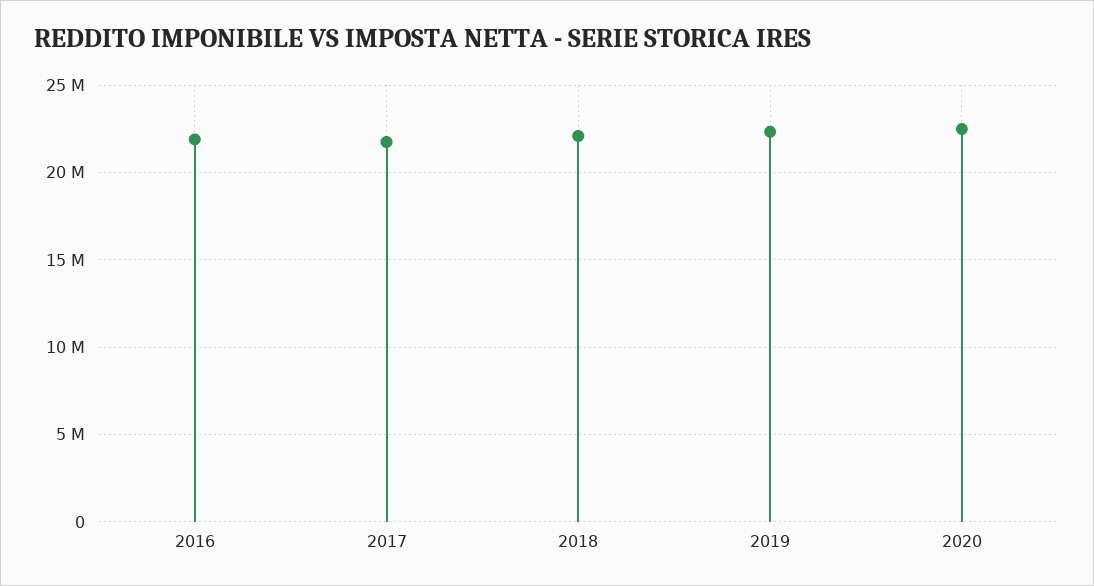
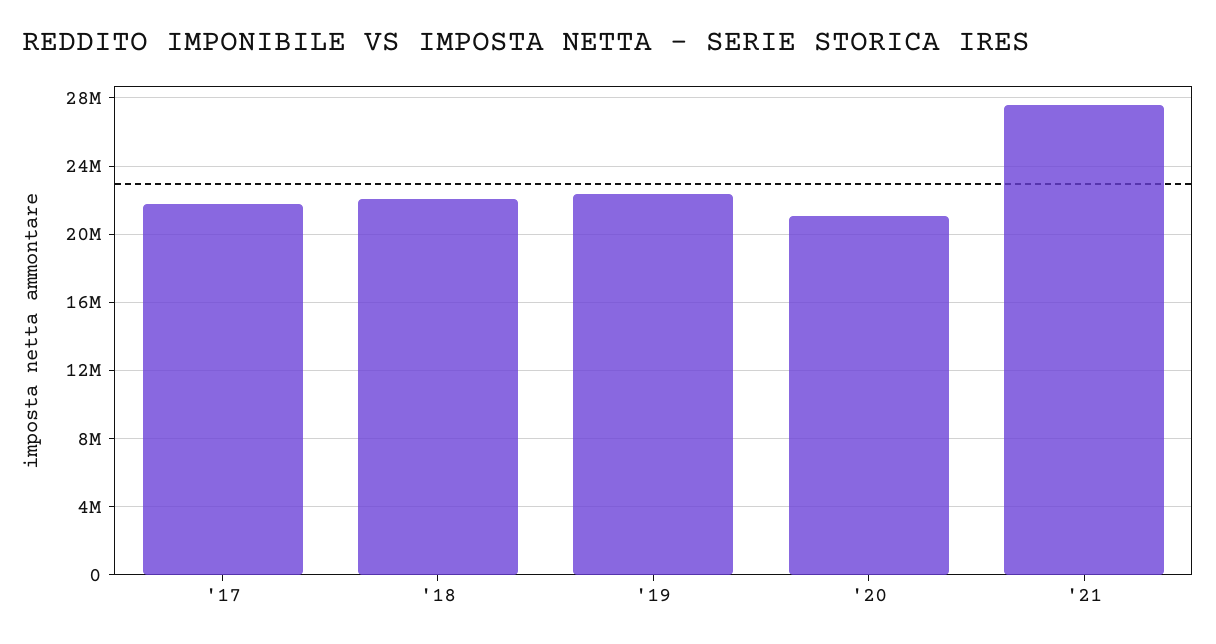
2016: 22000000 -> none
2020: 22500000 -> 21000000
'21: none -> 27500000

